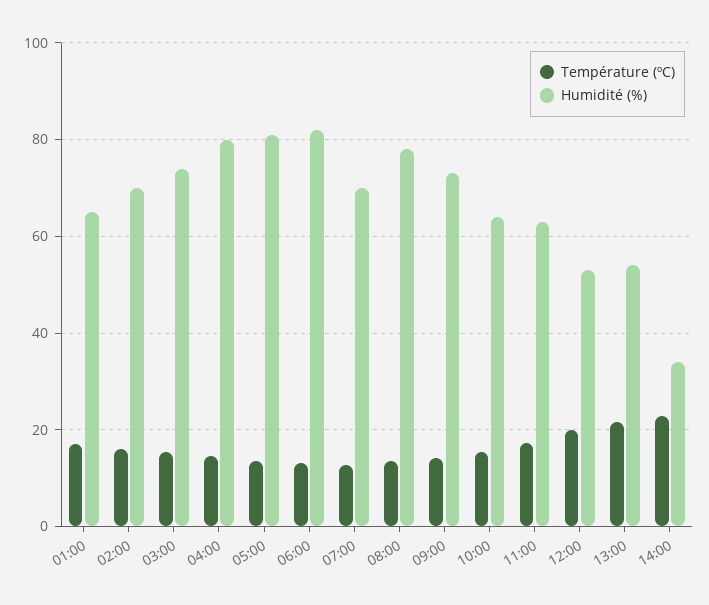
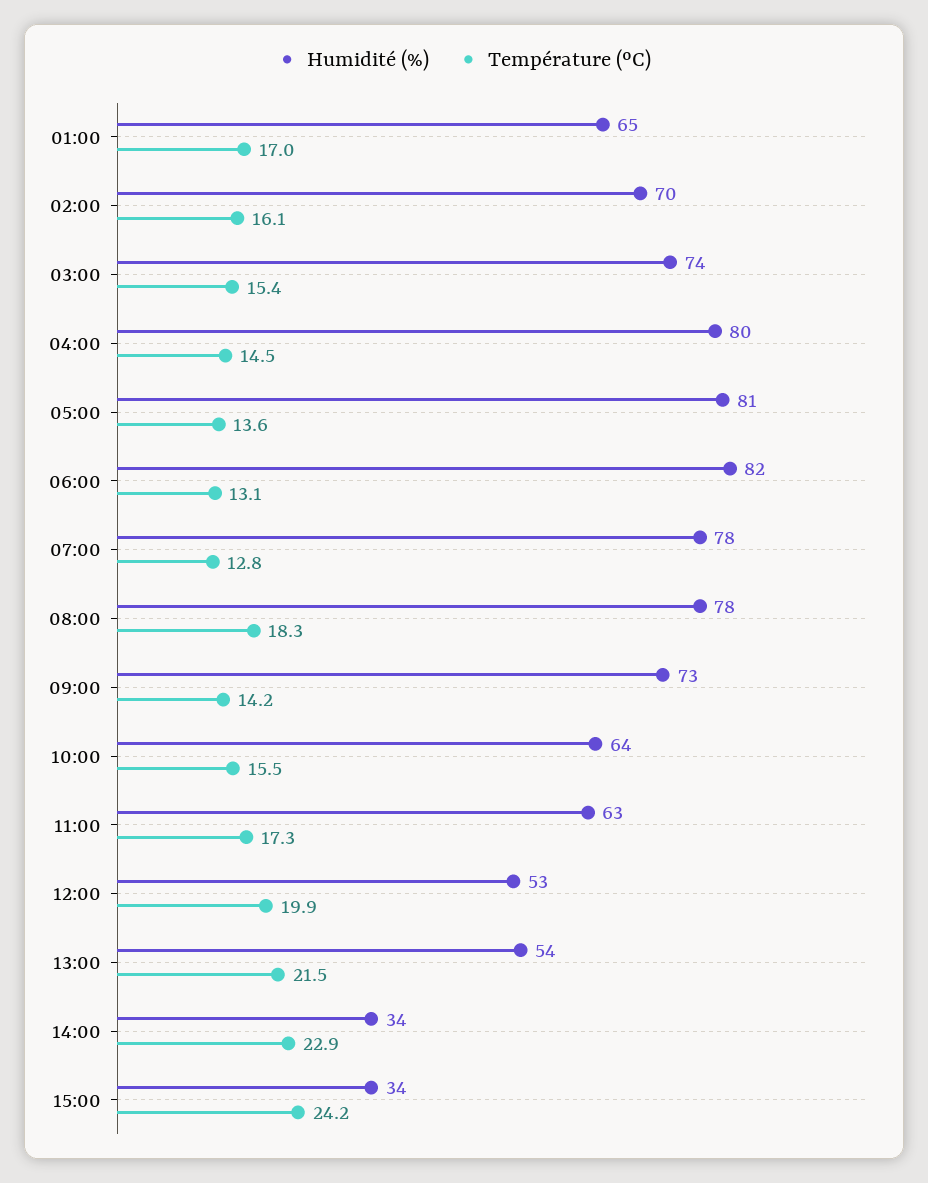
Humidité (%), 07:00: 70 -> 78
Température (ºC), 08:00: 14 -> 18.3
Humidité (%), 15:00: none -> 34
Température (ºC), 15:00: none -> 24.2

